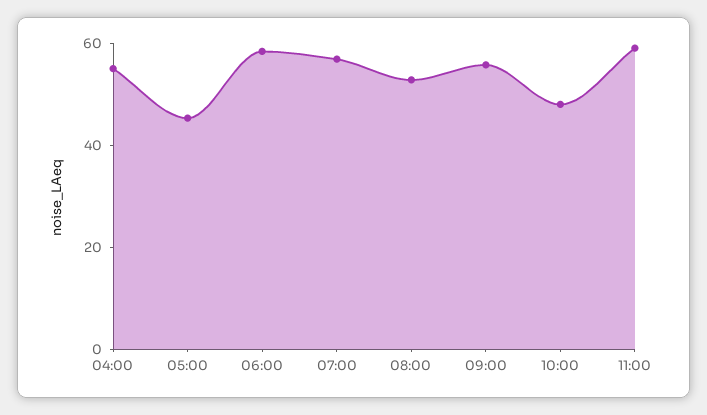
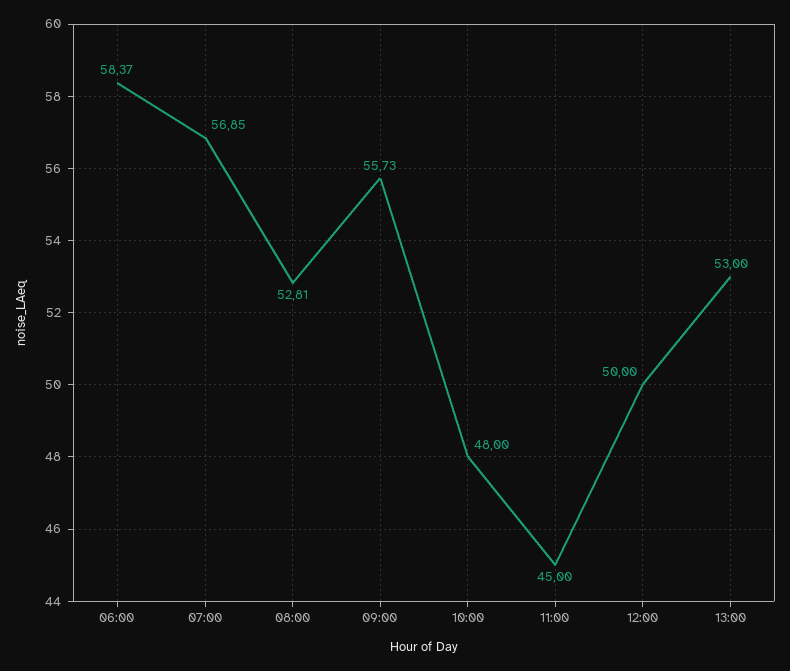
04:00: 55 -> none
05:00: 45 -> none
11:00: 60 -> 45
12:00: none -> 50
13:00: none -> 53

